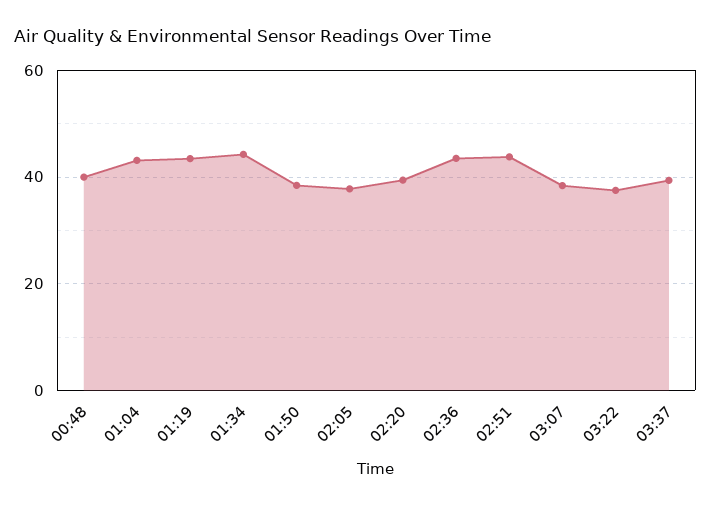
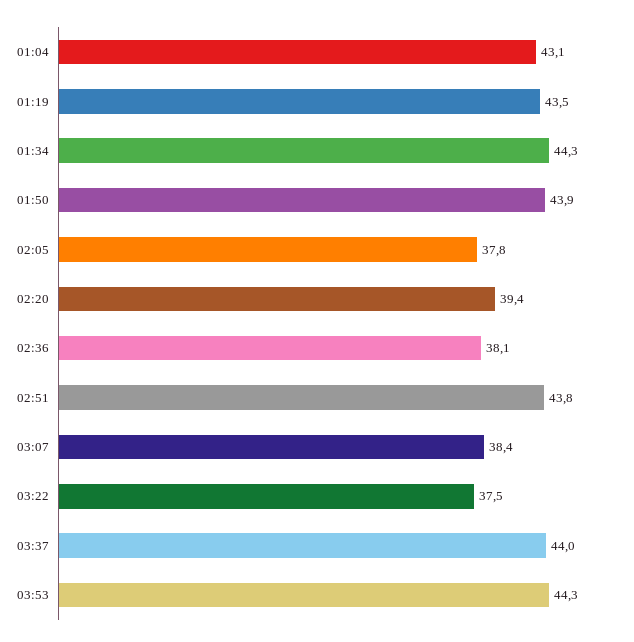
00:48: 40 -> none
01:50: 38 -> 43.9
02:36: 44 -> 38.1
03:37: 40 -> 44
03:53: none -> 44.3

